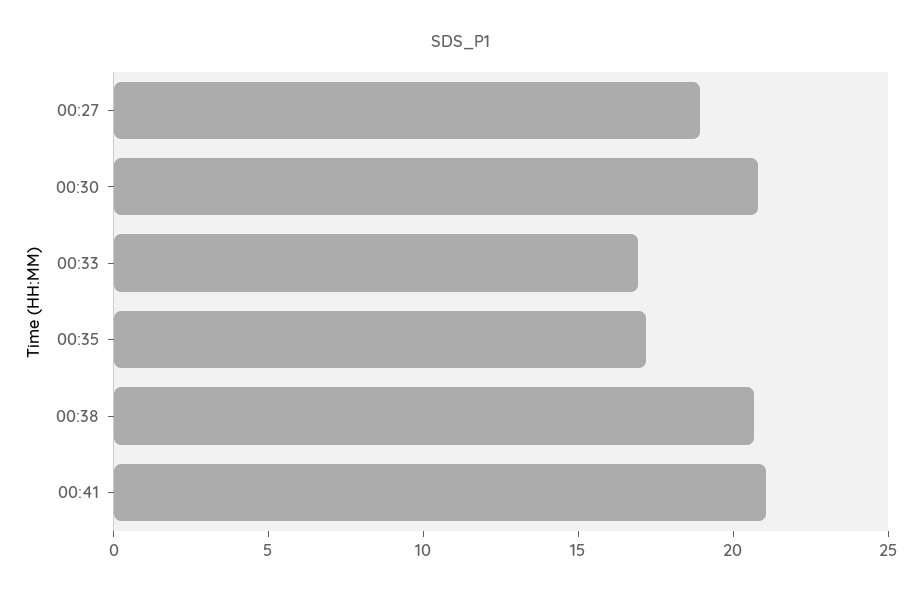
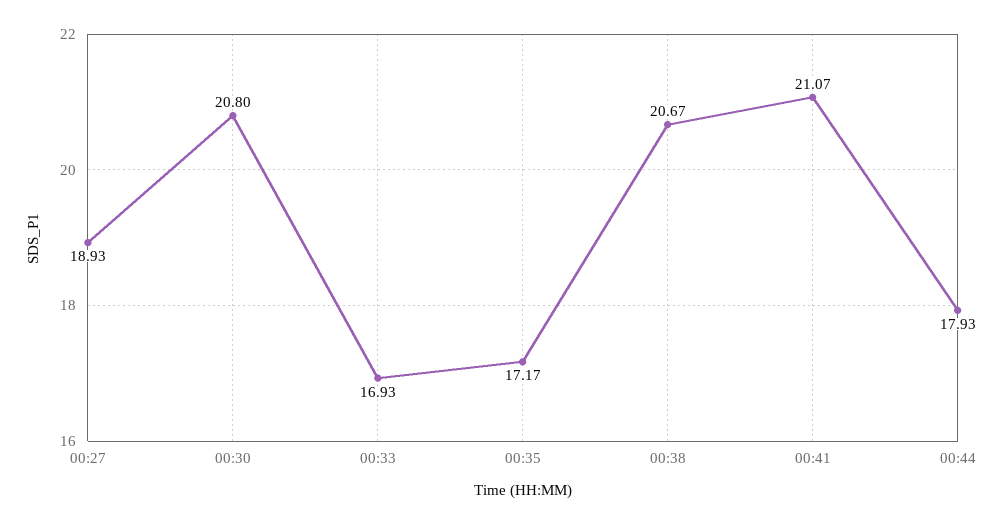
00:44: none -> 17.93

